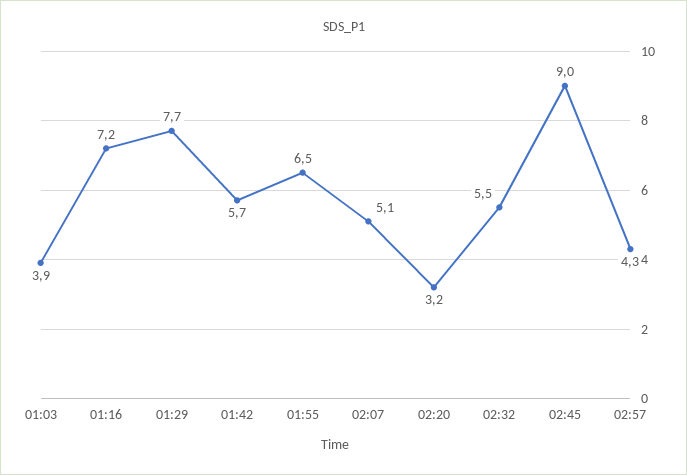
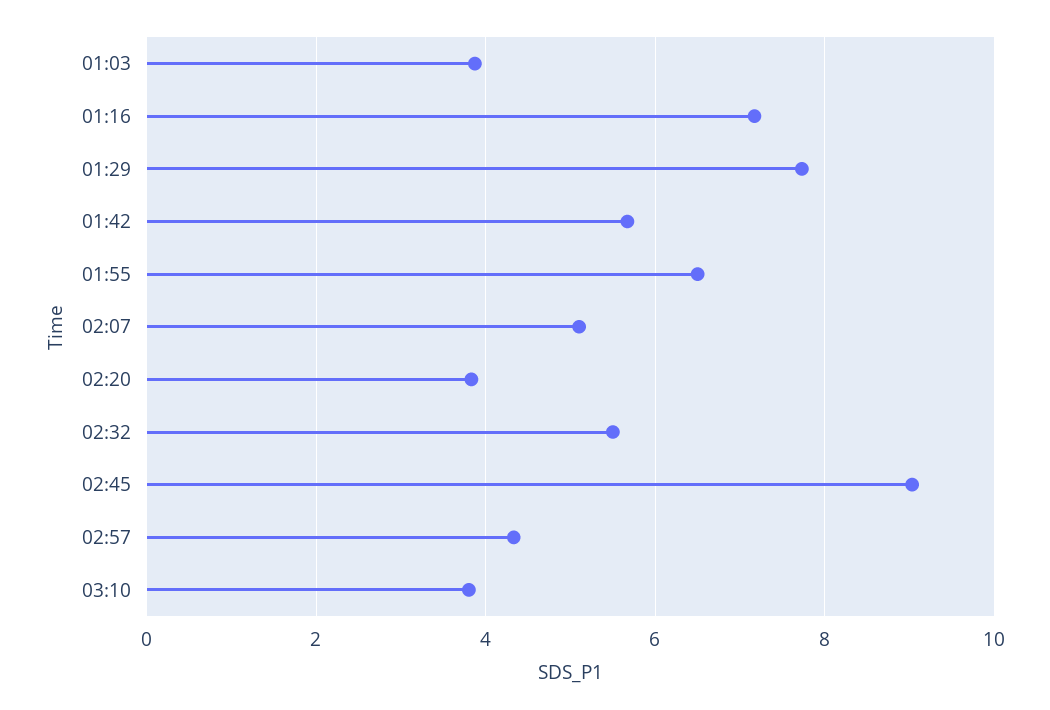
02:20: 3.2 -> 3.8
03:10: none -> 3.8

